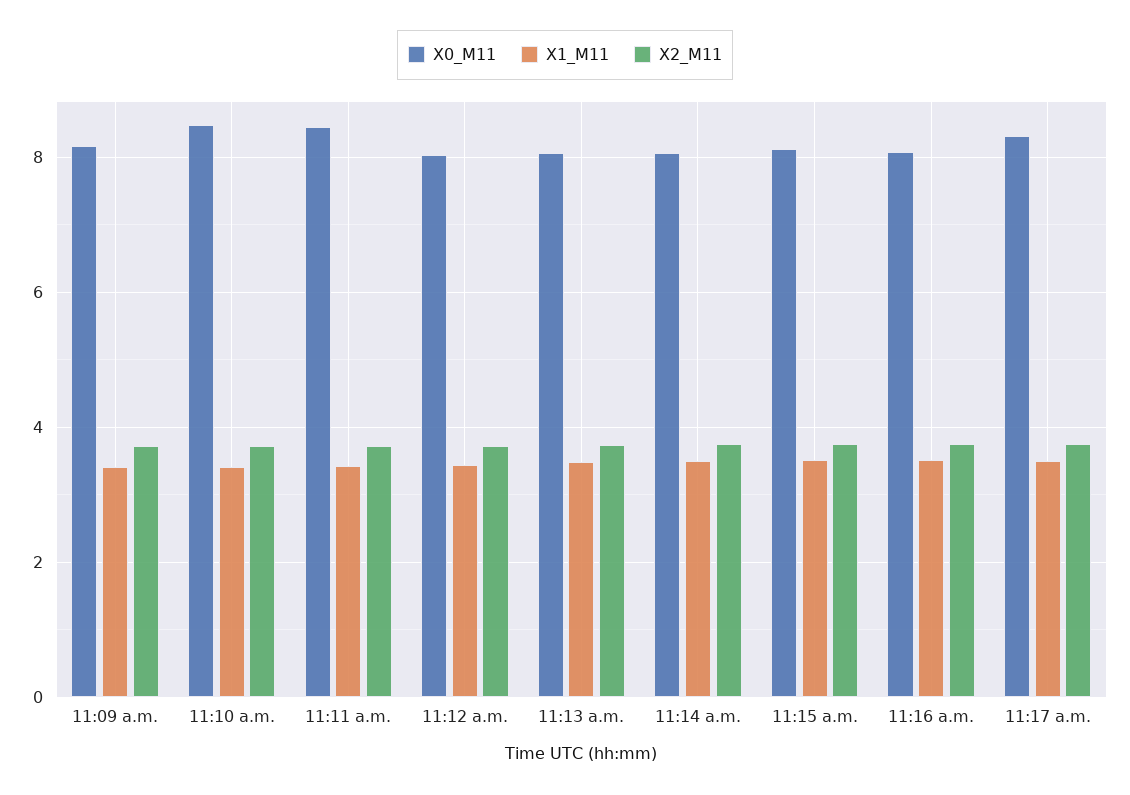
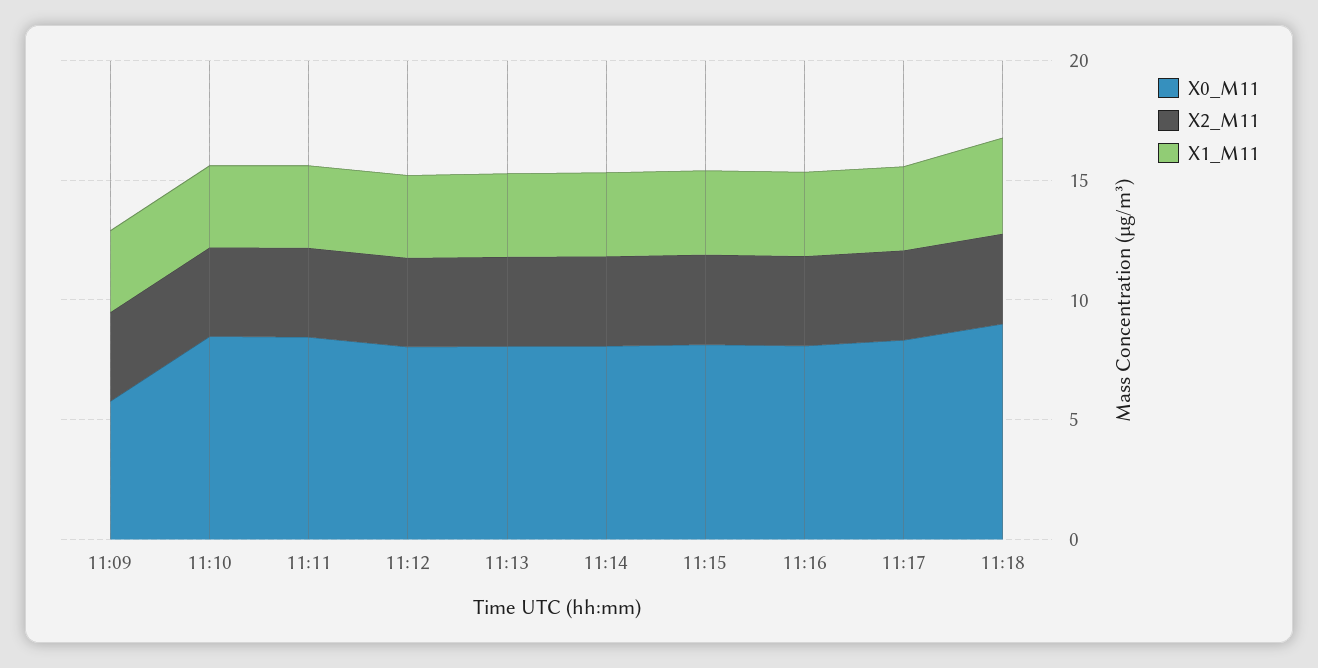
X0_M11, 11:09 a.m.: 8.2 -> 6
X0_M11, 11:18: none -> 9
X2_M11, 11:18: none -> 4
X1_M11, 11:18: none -> 4

